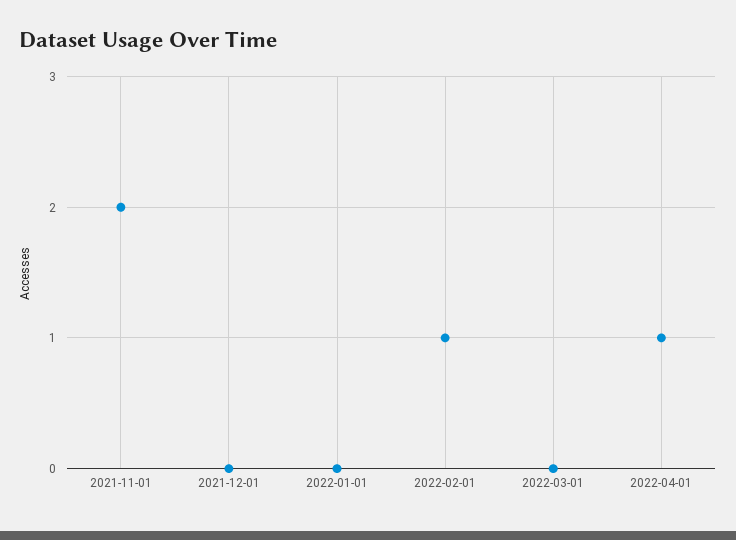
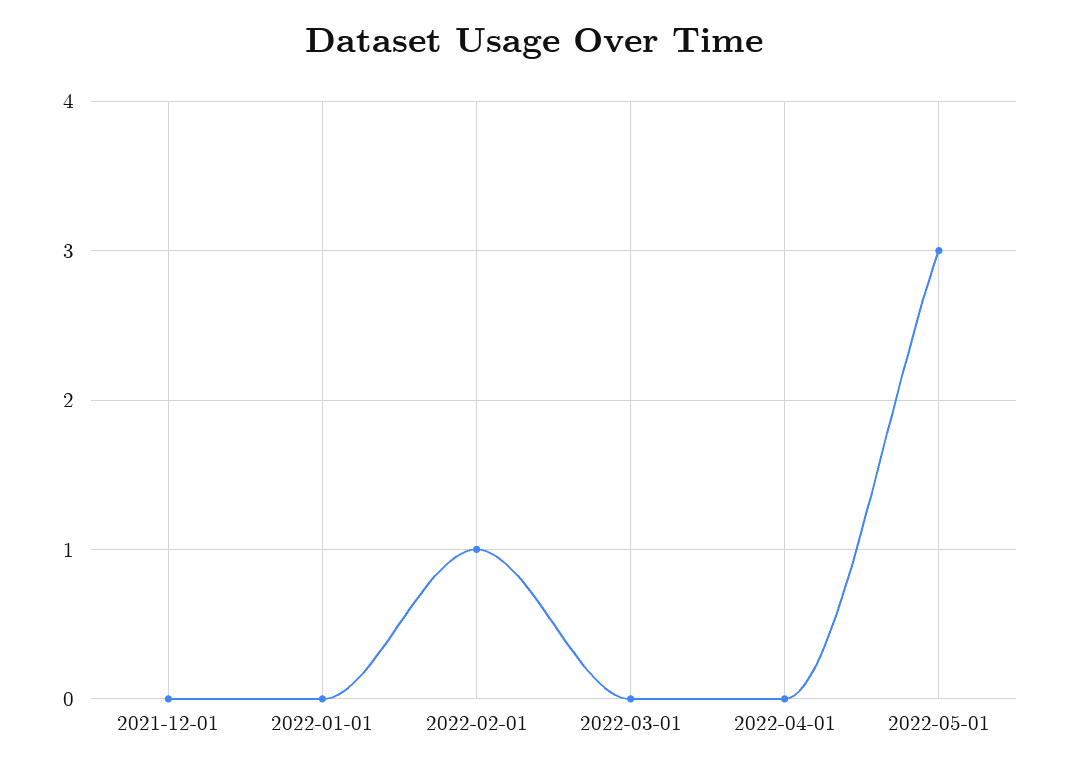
2021-11-01: 2 -> none
2022-04-01: 1 -> 0
2022-05-01: none -> 3

